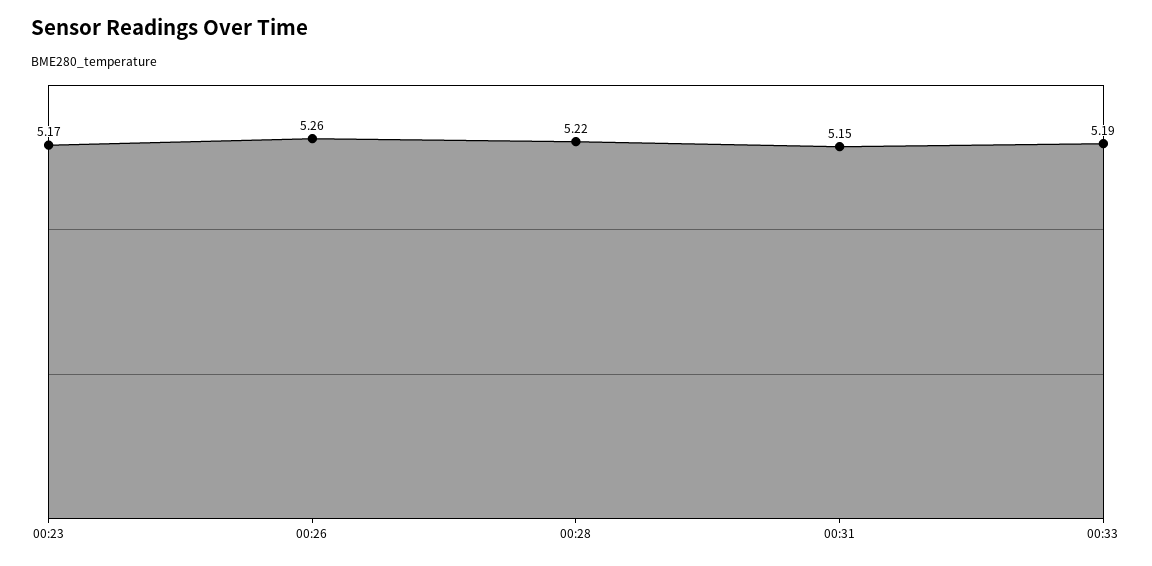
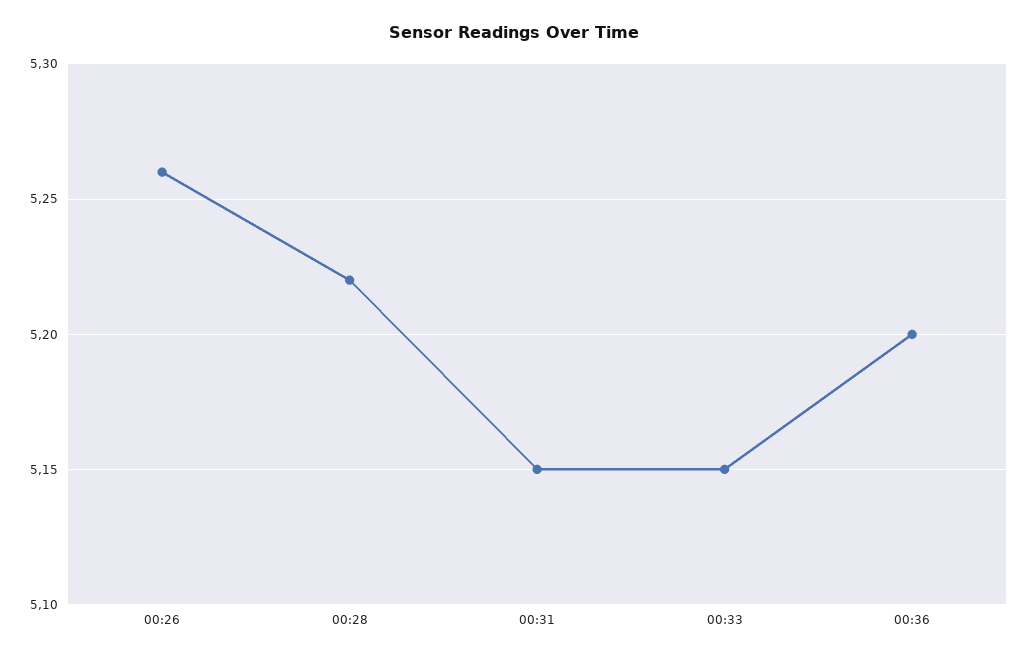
00:23: 5.17 -> none
00:33: 5.19 -> 5.15
00:36: none -> 5.2

